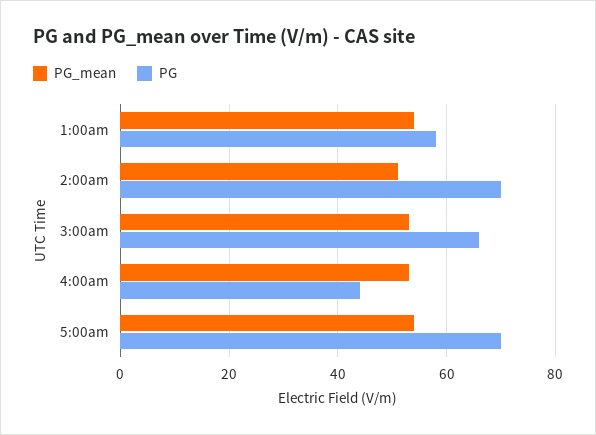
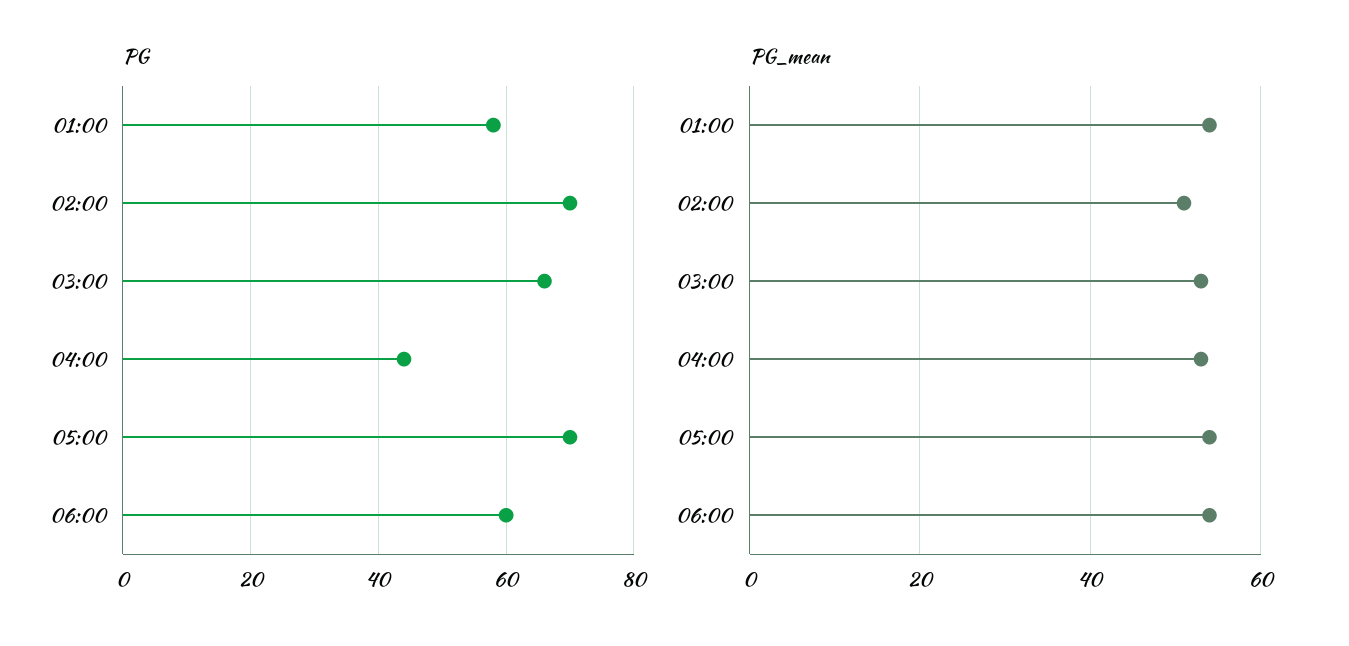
PG, 06:00: none -> 60
PG_mean, 06:00: none -> 55

